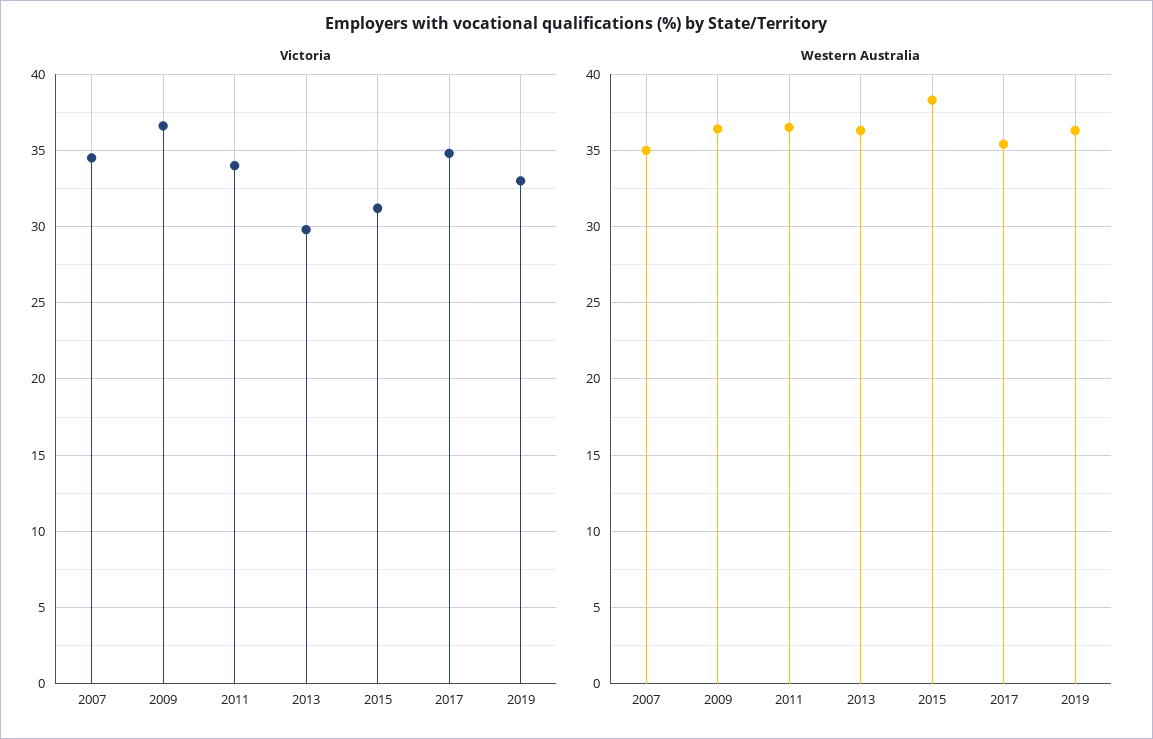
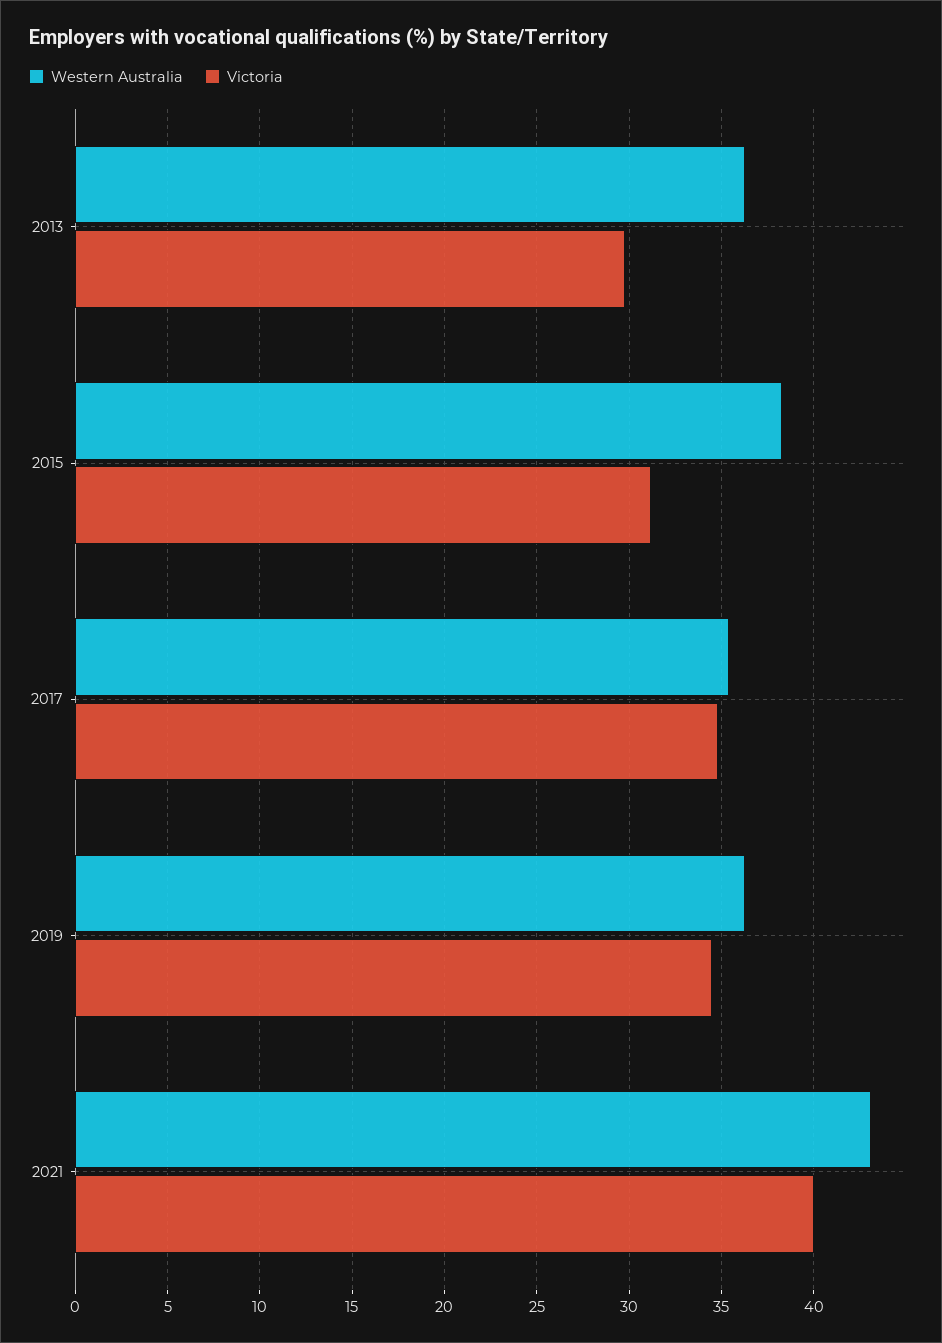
Victoria, 2007: 34.5 -> none
Victoria, 2009: 36.5 -> none
Victoria, 2011: 34 -> none
Victoria, 2019: 33 -> 34.5
Western Australia, 2007: 35 -> none
Western Australia, 2009: 36.5 -> none
Western Australia, 2011: 36.5 -> none
Western Australia, 2021: none -> 43
Victoria, 2021: none -> 40

